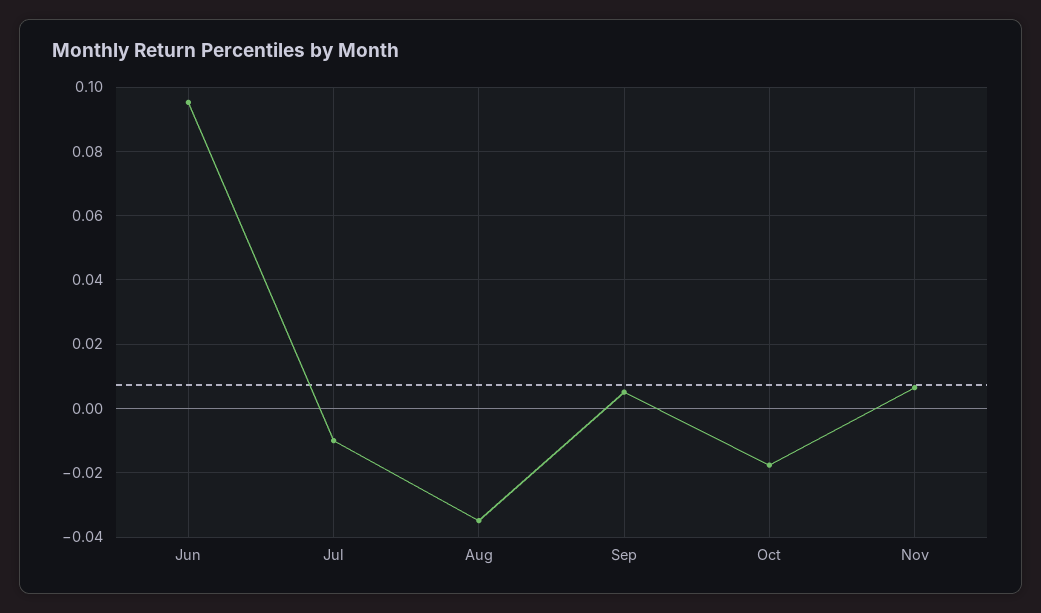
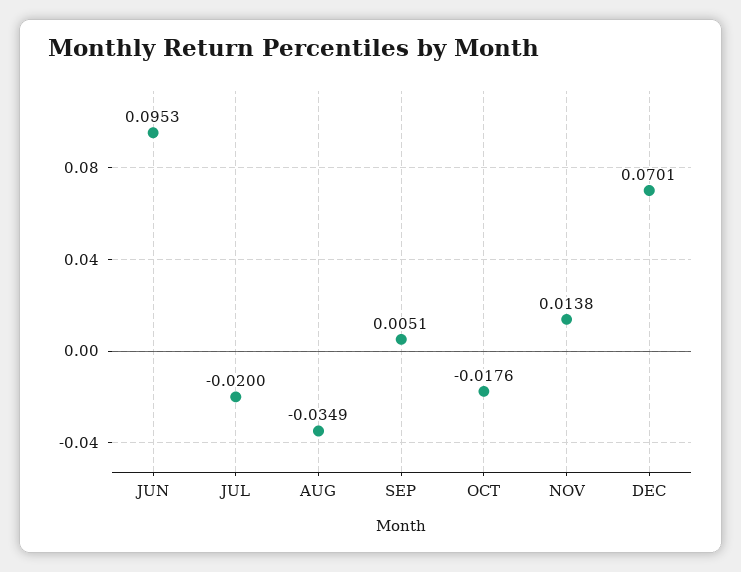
Jul: -0.01 -> -0.02
Nov: 0.006 -> 0.0138
DEC: none -> 0.0701

